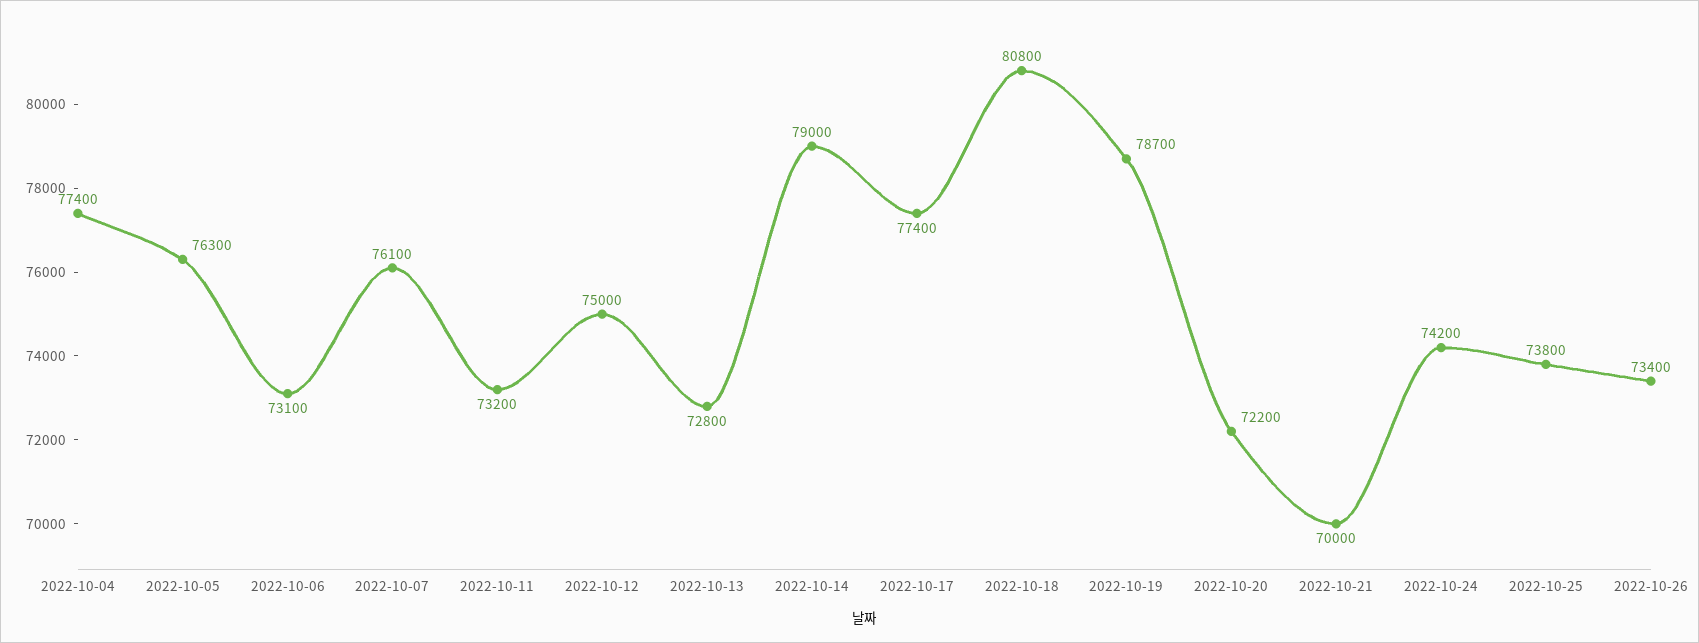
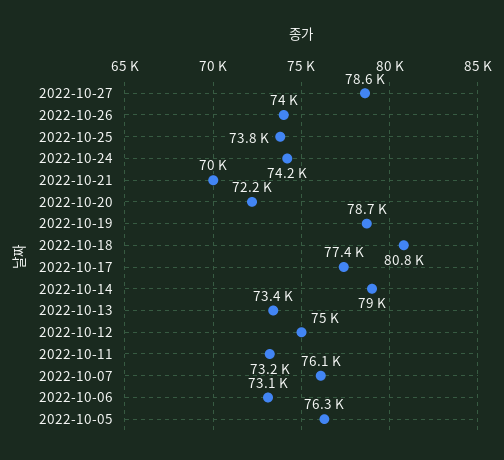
2022-10-04: 77400 -> none
2022-10-13: 72800 -> 73400
2022-10-26: 73400 -> 74000
2022-10-27: none -> 78600

